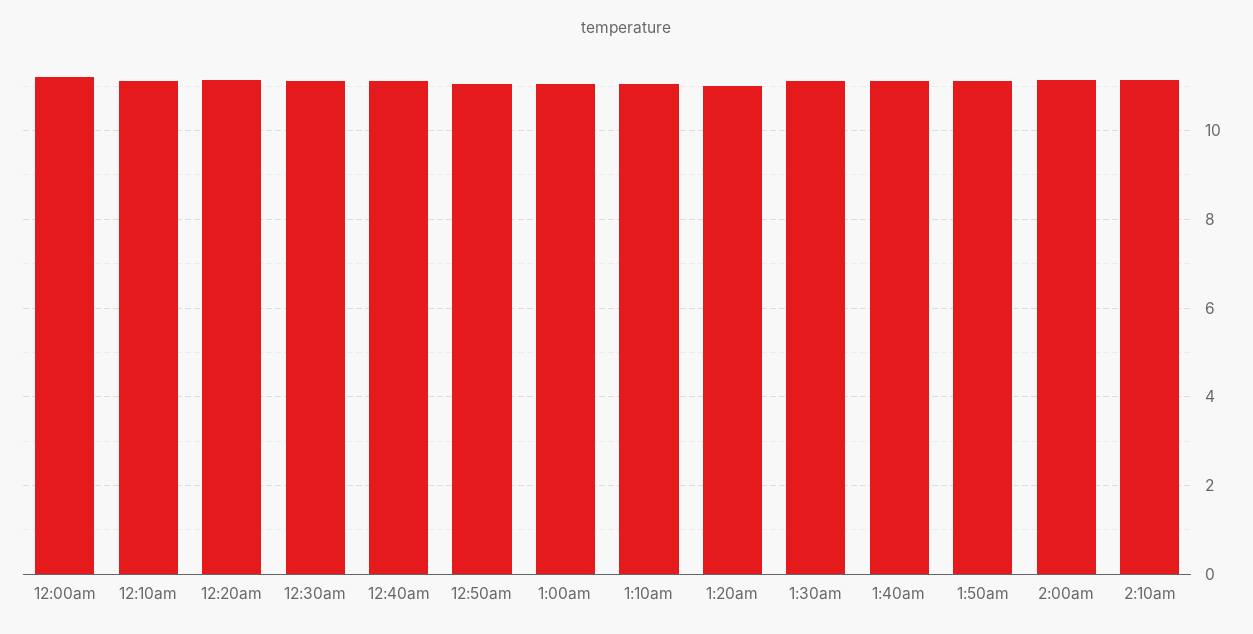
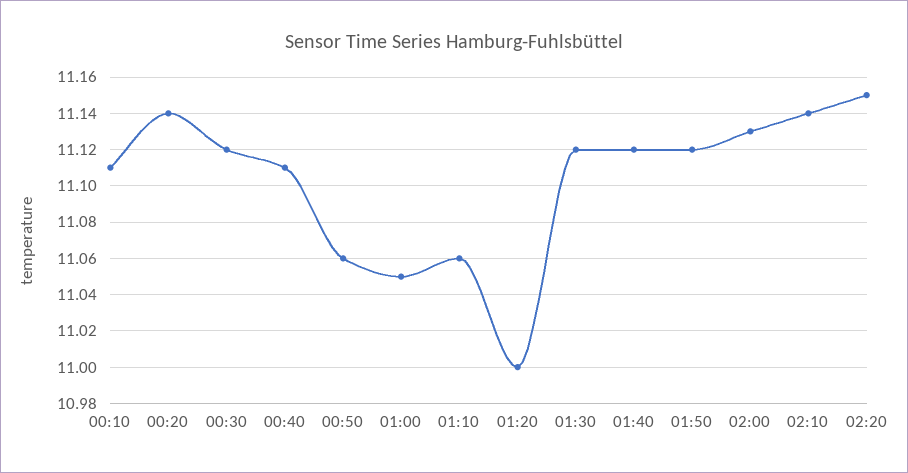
12:00am: 11.2 -> none
02:20: none -> 11.15

